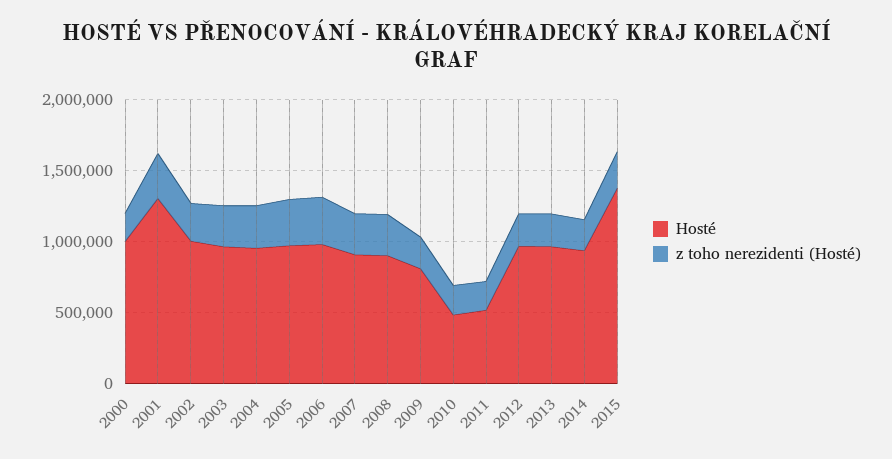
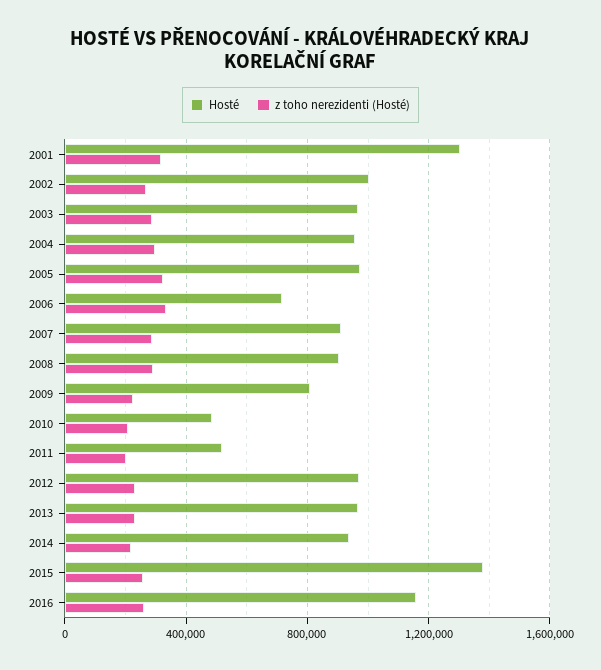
Hosté, 2000: 1000000 -> none
z toho nerezidenti (Hosté), 2000: 200000 -> none
Hosté, 2006: 1000000 -> 700000
Hosté, 2016: none -> 1150000
z toho nerezidenti (Hosté), 2016: none -> 250000

